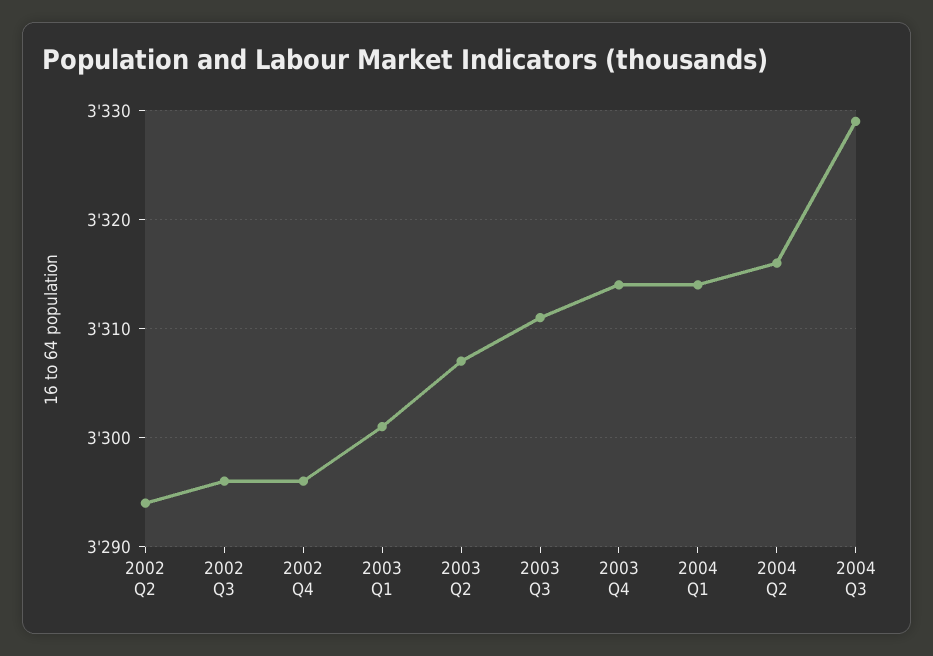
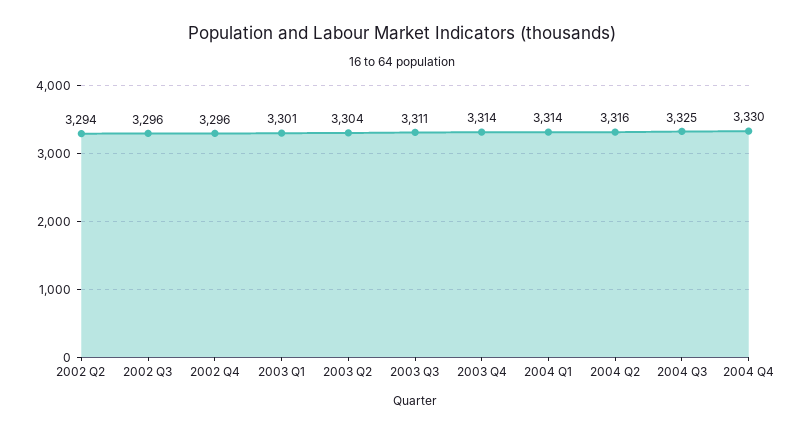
2003 Q2: 3307 -> 3304
2004 Q3: 3329 -> 3325
2004 Q4: none -> 3330

